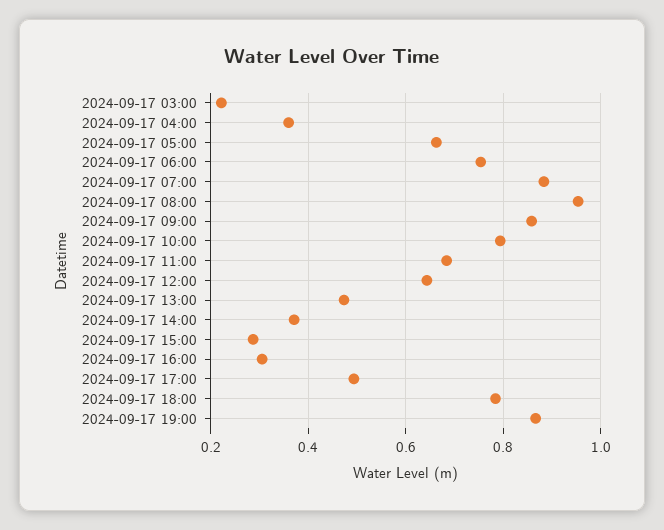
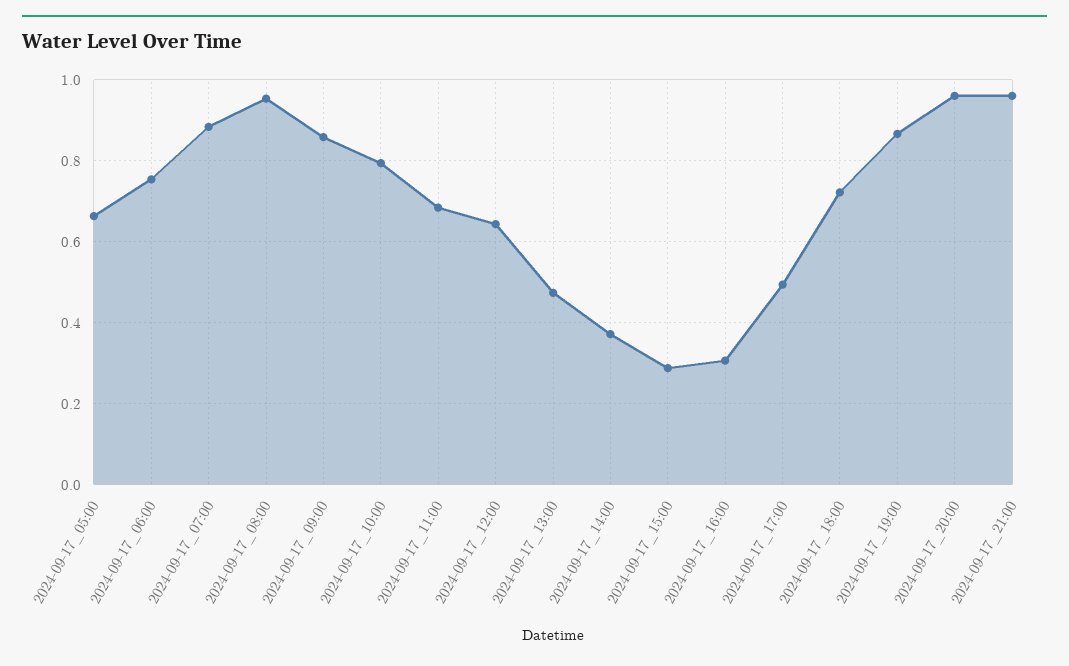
2024-09-17 03:00: 0.22 -> none
2024-09-17 04:00: 0.36 -> none
2024-09-17 18:00: 0.78 -> 0.72
2024-09-17_20:00: none -> 0.96
2024-09-17_21:00: none -> 0.96

